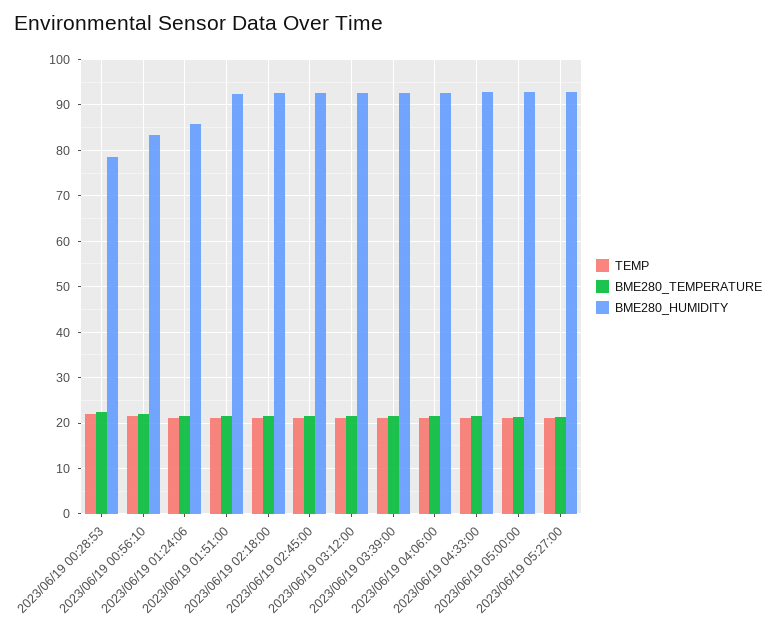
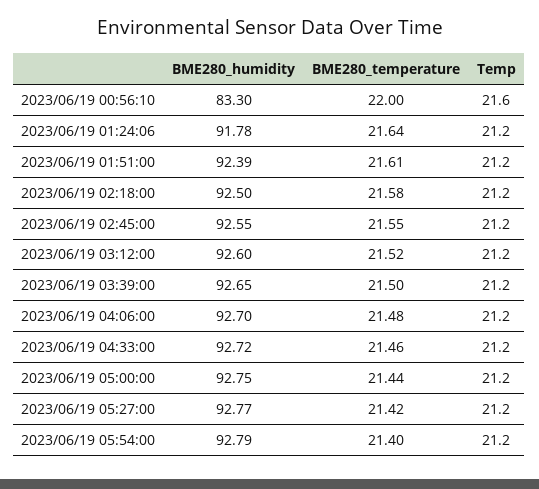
TEMP, 2023/06/19 00:28:53: 22 -> none
BME280_TEMPERATURE, 2023/06/19 00:28:53: 22 -> none
BME280_HUMIDITY, 2023/06/19 00:28:53: 78 -> none
BME280_HUMIDITY, 2023/06/19 01:24:06: 86 -> 91.78
BME280_HUMIDITY, 2023/06/19 05:54:00: none -> 92.79
BME280_TEMPERATURE, 2023/06/19 05:54:00: none -> 21.4
TEMP, 2023/06/19 05:54:00: none -> 21.2

